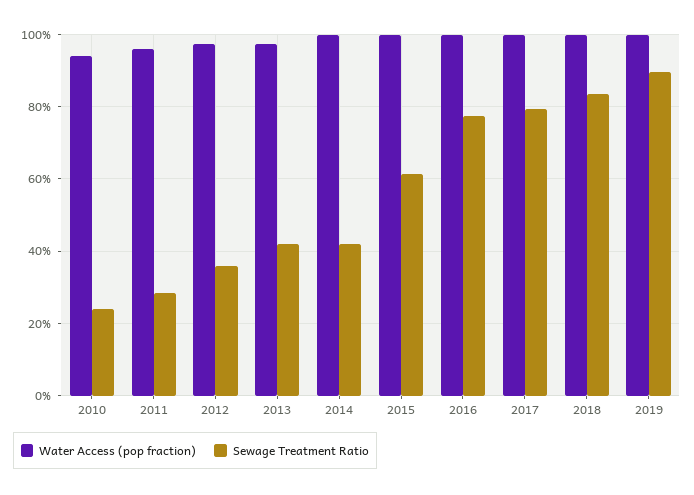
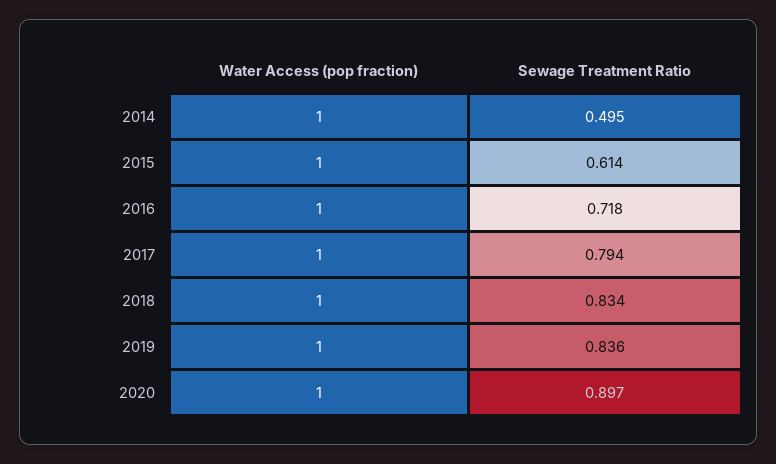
Water Access (pop fraction), 2010: 0.94 -> none
Sewage Treatment Ratio, 2010: 0.24 -> none
Water Access (pop fraction), 2011: 0.96 -> none
Sewage Treatment Ratio, 2011: 0.28 -> none
Water Access (pop fraction), 2012: 0.98 -> none
Sewage Treatment Ratio, 2012: 0.36 -> none
Water Access (pop fraction), 2013: 0.98 -> none
Sewage Treatment Ratio, 2013: 0.42 -> none
Sewage Treatment Ratio, 2014: 0.42 -> 0.495
Sewage Treatment Ratio, 2016: 0.78 -> 0.718
Sewage Treatment Ratio, 2019: 0.9 -> 0.836
Water Access (pop fraction), 2020: none -> 1
Sewage Treatment Ratio, 2020: none -> 0.897

